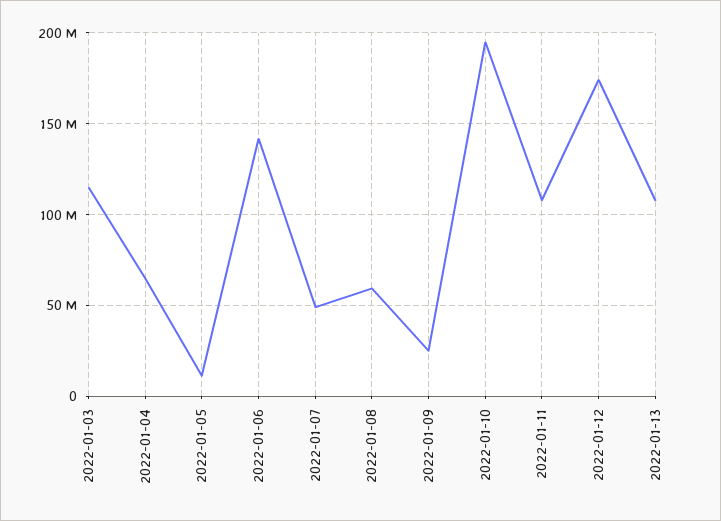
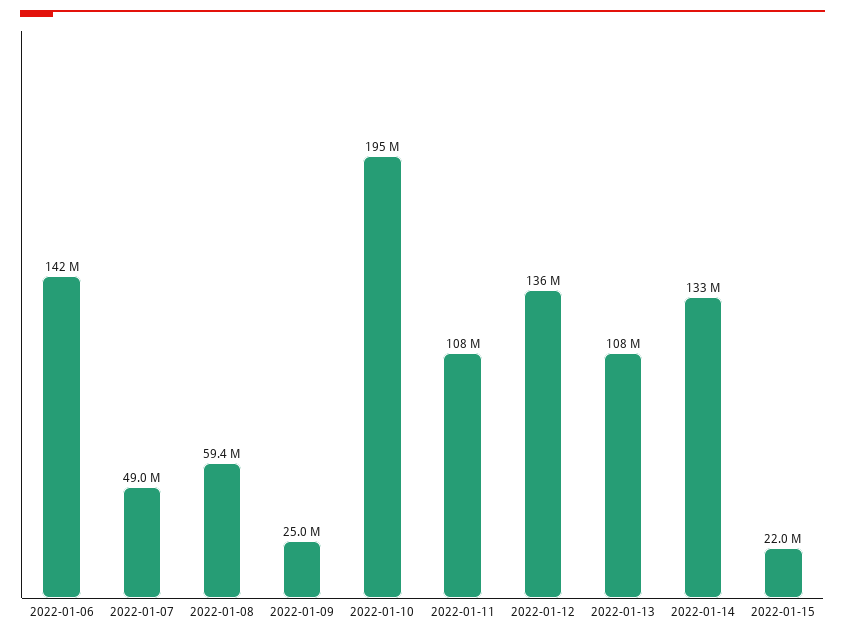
2022-01-03: 115000000 -> none
2022-01-04: 65000000 -> none
2022-01-05: 10000000 -> none
2022-01-12: 175000000 -> 136000000
2022-01-14: none -> 133000000
2022-01-15: none -> 22000000

